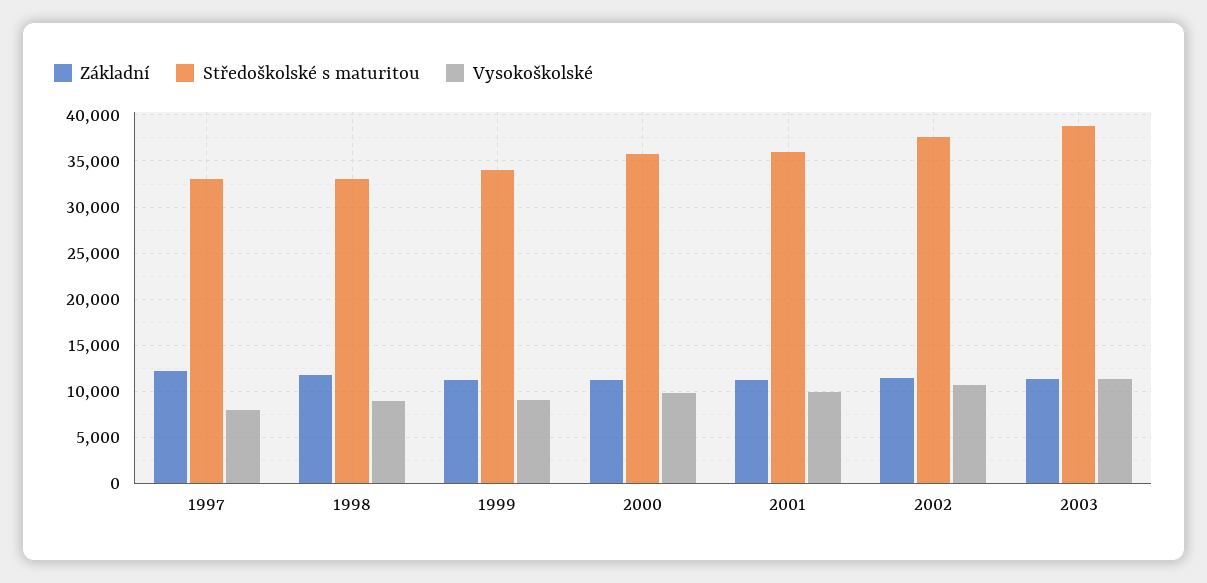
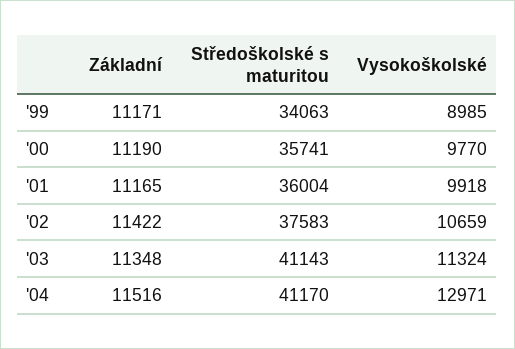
Základní, 1997: 12000 -> none
Středoškolské s maturitou, 1997: 33000 -> none
Vysokoškolské, 1997: 8000 -> none
Základní, 1998: 12000 -> none
Středoškolské s maturitou, 1998: 33000 -> none
Vysokoškolské, 1998: 9000 -> none
Středoškolské s maturitou, 2003: 39000 -> 41143
Základní, '04: none -> 11516
Středoškolské s maturitou, '04: none -> 41170
Vysokoškolské, '04: none -> 12971

